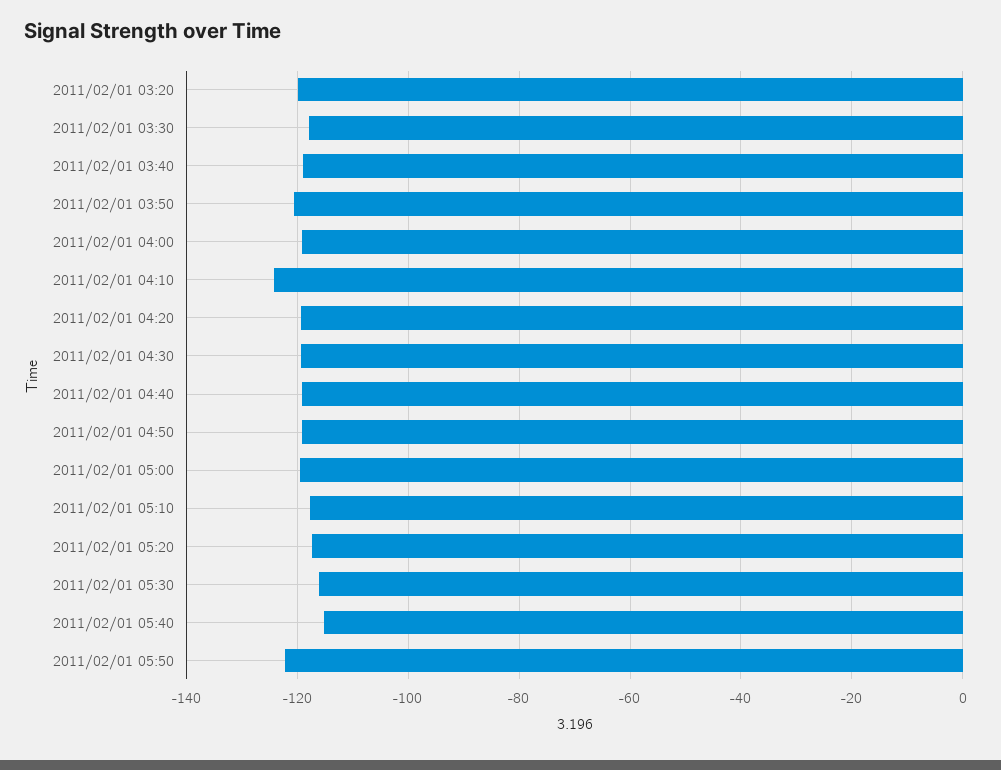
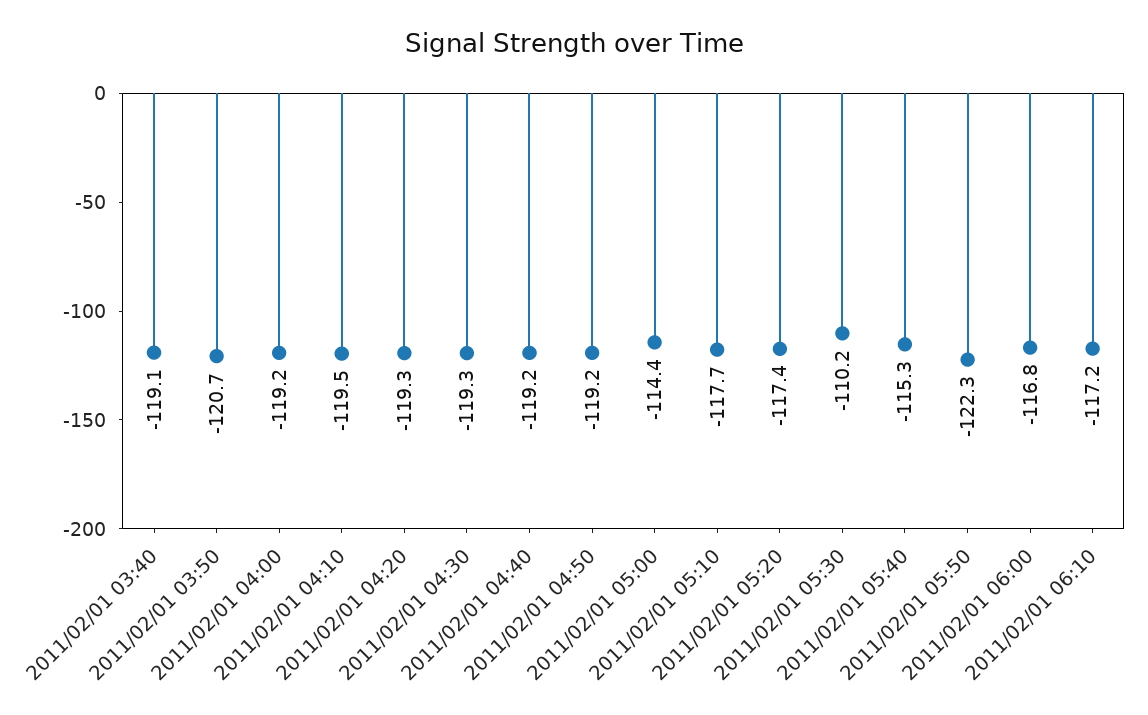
2011/02/01 03:20: -120 -> none
2011/02/01 03:30: -118 -> none
2011/02/01 04:10: -124 -> -119.5
2011/02/01 05:00: -120 -> -114.4
2011/02/01 05:30: -116 -> -110.2
2011/02/01 06:00: none -> -116.8
2011/02/01 06:10: none -> -117.2

